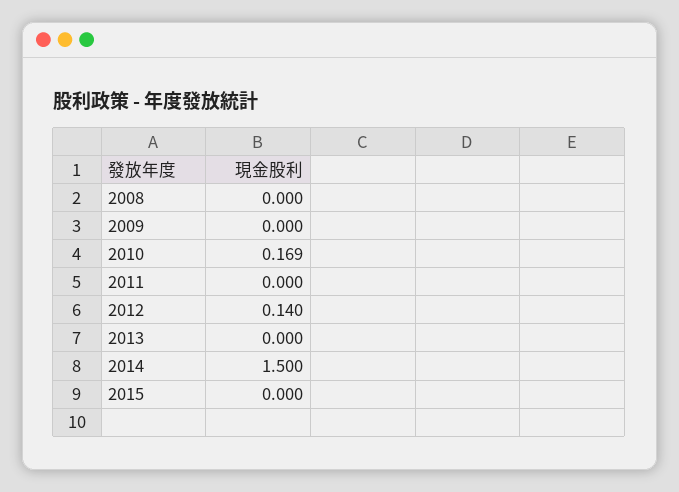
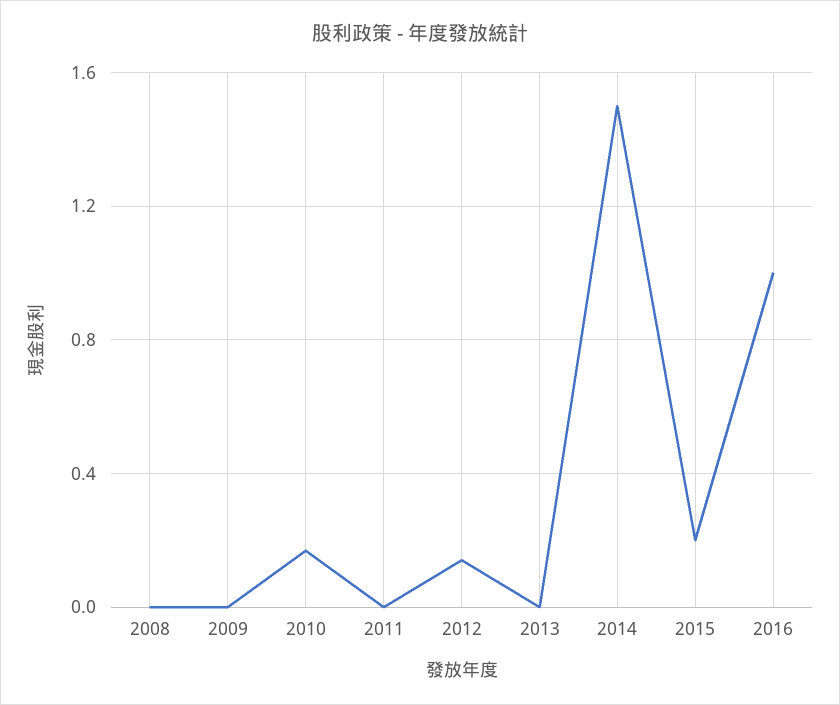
2015: 0 -> 0.2
2016: none -> 1

